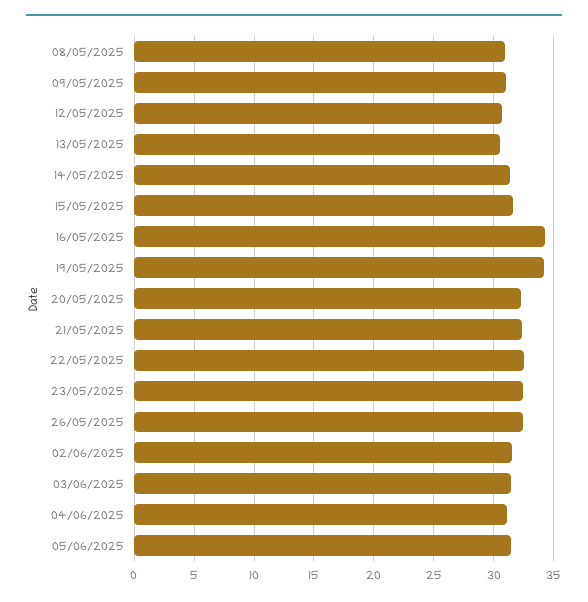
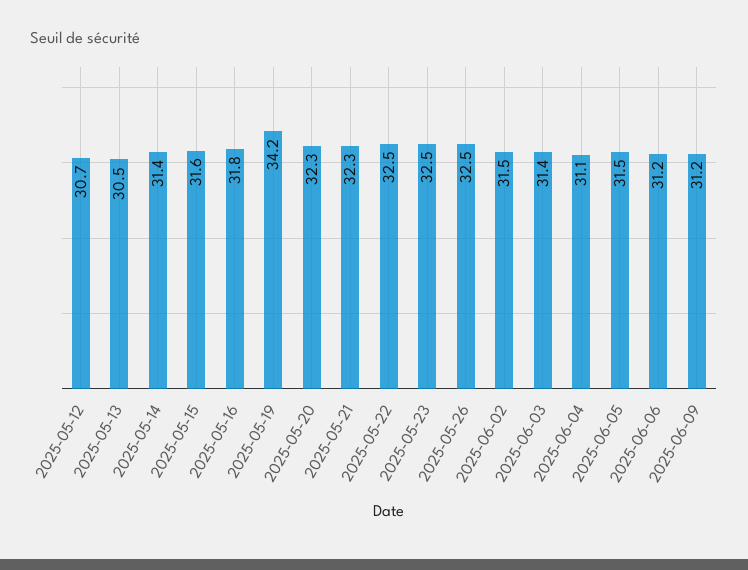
08/05/2025: 31 -> none
09/05/2025: 31 -> none
16/05/2025: 34 -> 31.8
2025-06-06: none -> 31.2
2025-06-09: none -> 31.2

